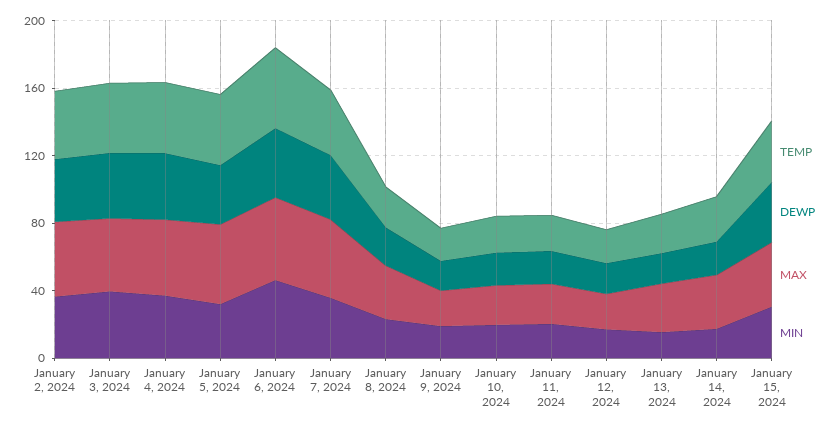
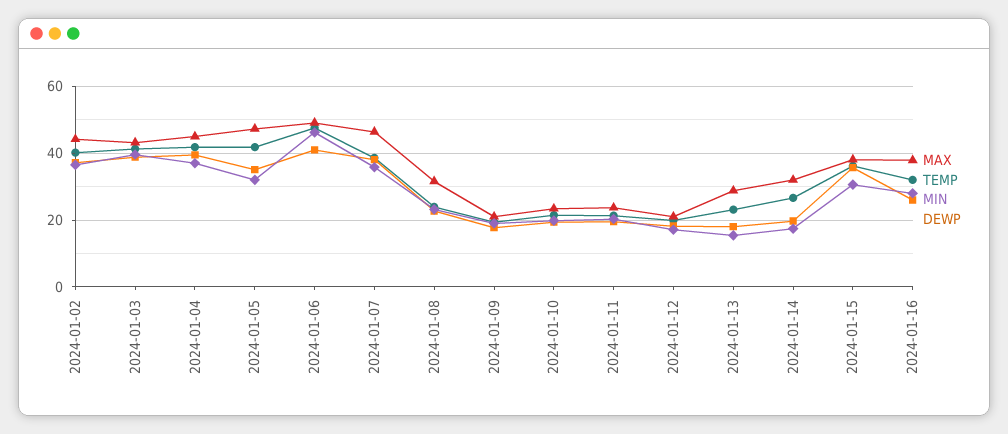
MAX, 2024-01-16: none -> 38
TEMP, 2024-01-16: none -> 32
MIN, 2024-01-16: none -> 28
DEWP, 2024-01-16: none -> 26

